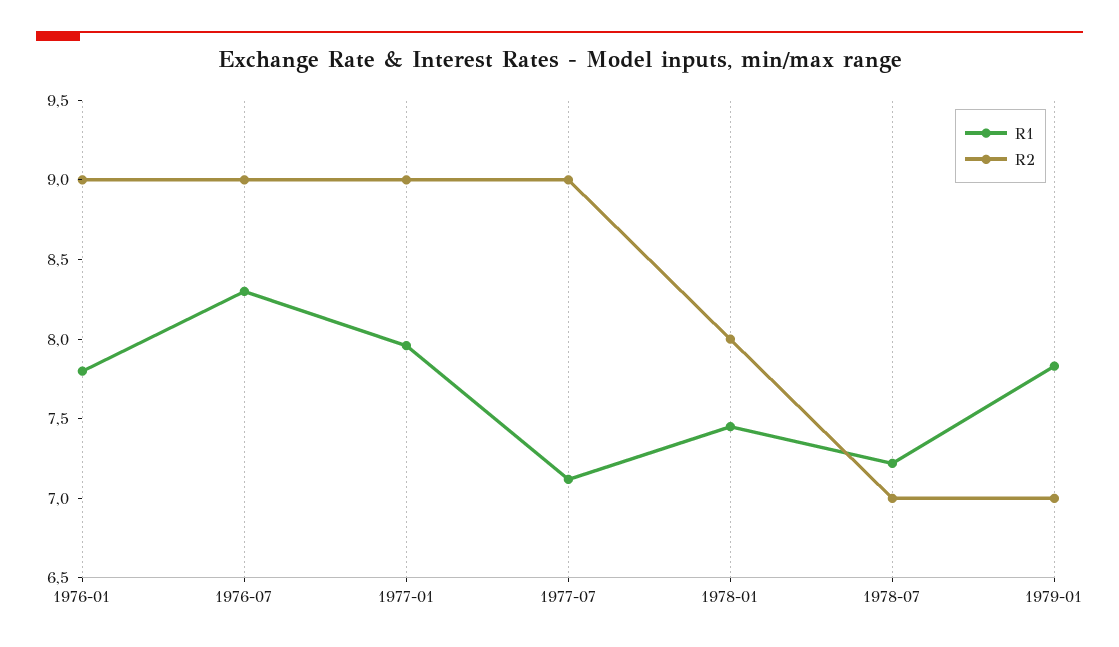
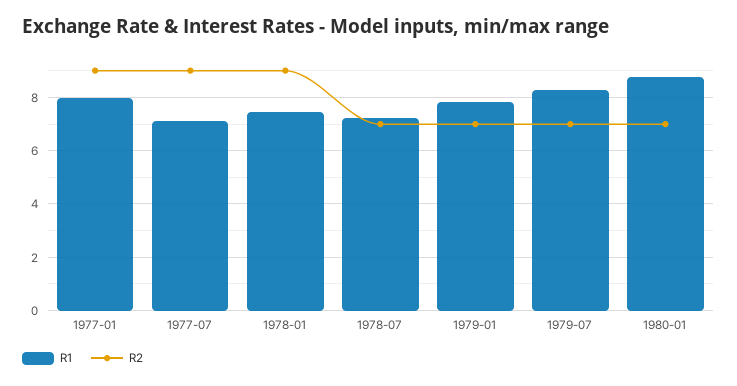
R1, 1976-01: 7.8 -> none
R2, 1976-01: 9 -> none
R1, 1976-07: 8.3 -> none
R2, 1976-07: 9 -> none
R2, 1978-01: 8 -> 9
R1, 1979-07: none -> 8.25
R2, 1979-07: none -> 7
R1, 1980-01: none -> 8.75
R2, 1980-01: none -> 7

